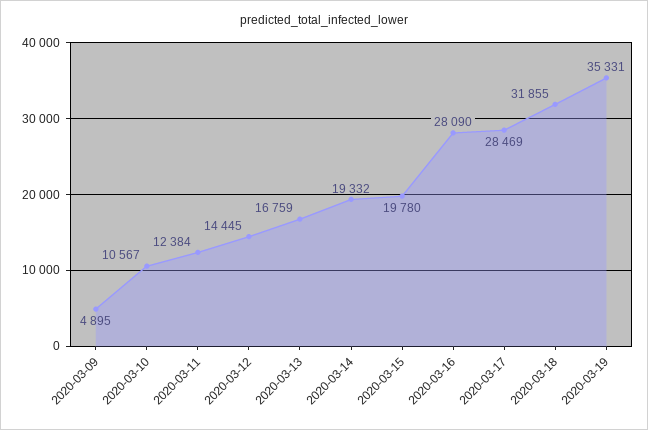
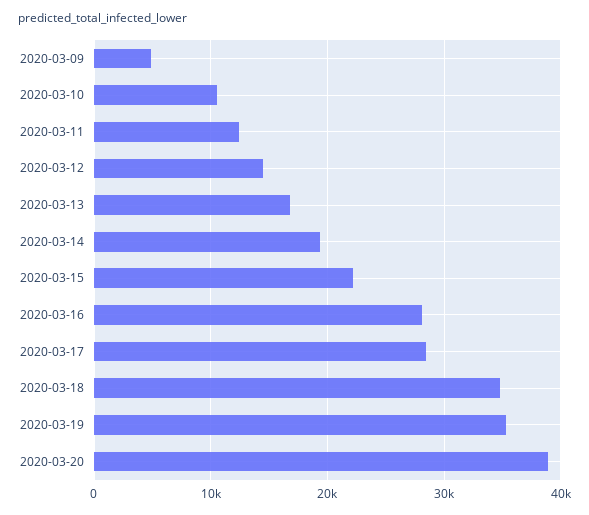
2020-03-15: 19780 -> 22000
2020-03-18: 31855 -> 35000
2020-03-20: none -> 39000

